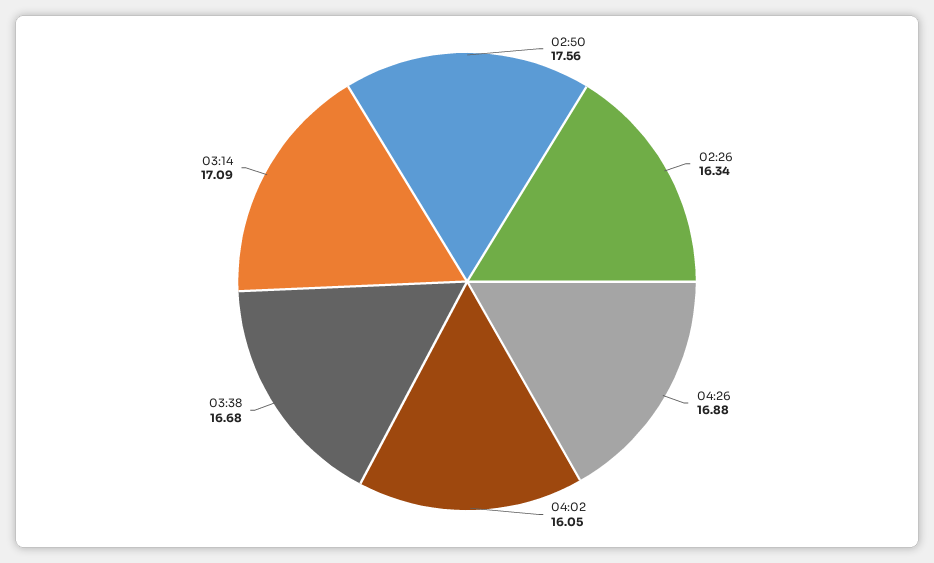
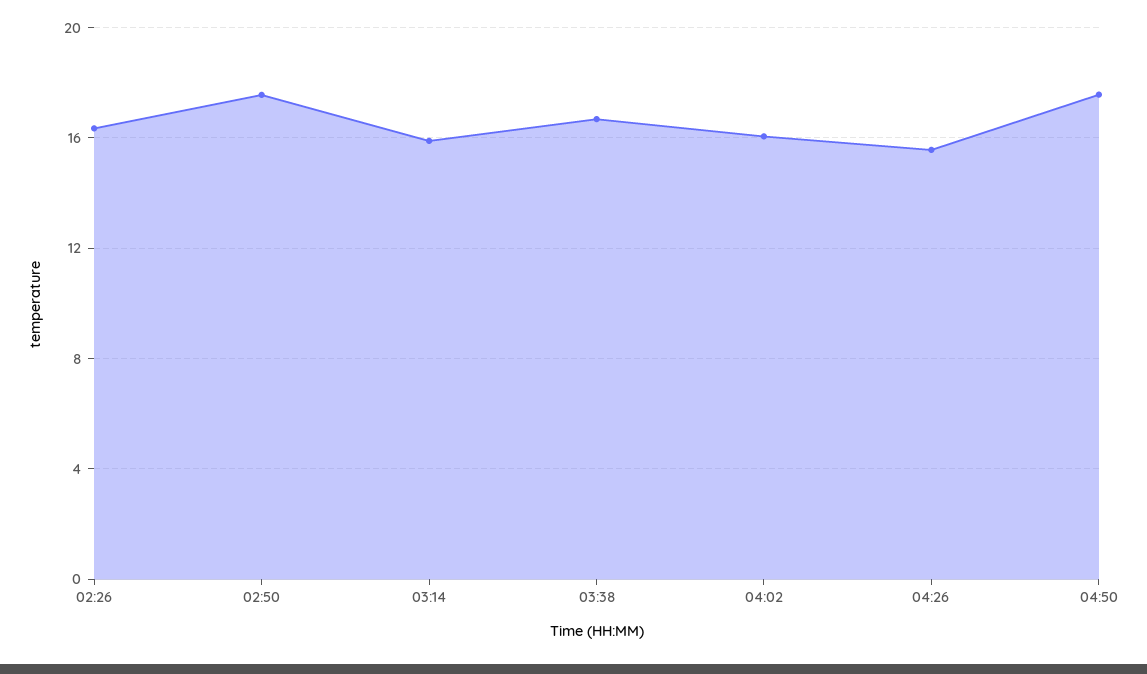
04:26: 16.88 -> 15.5
03:14: 17.09 -> 16
04:50: none -> 17.5

